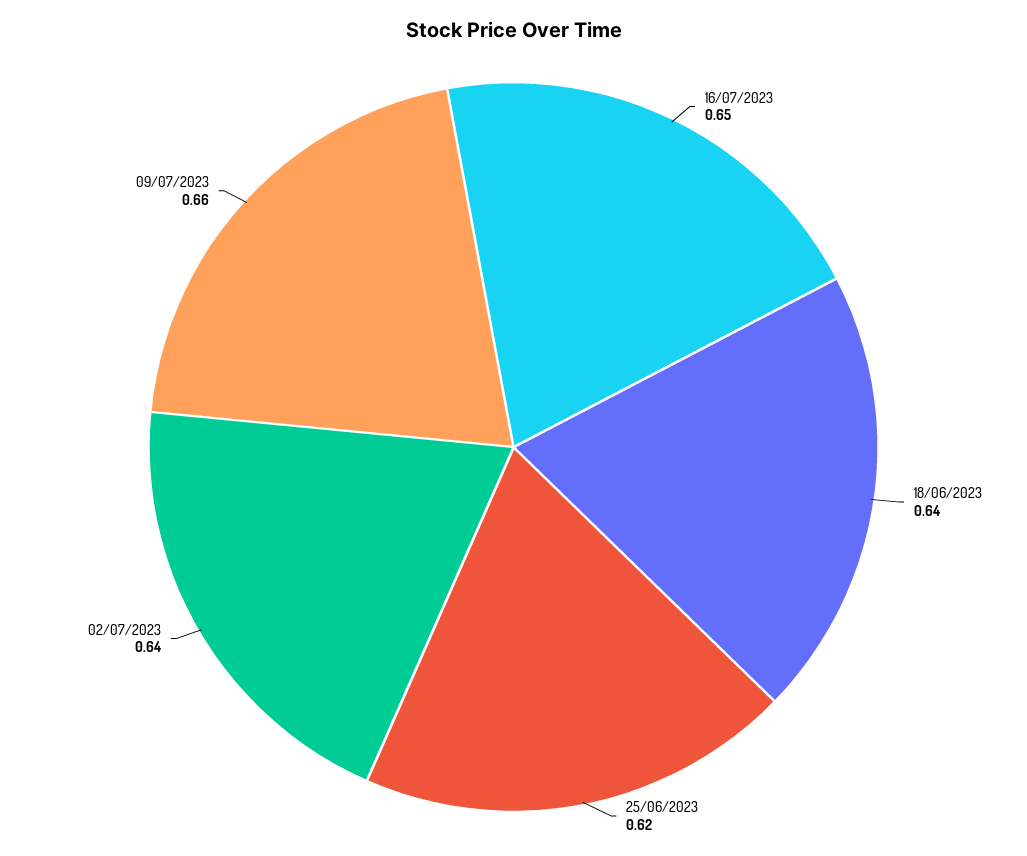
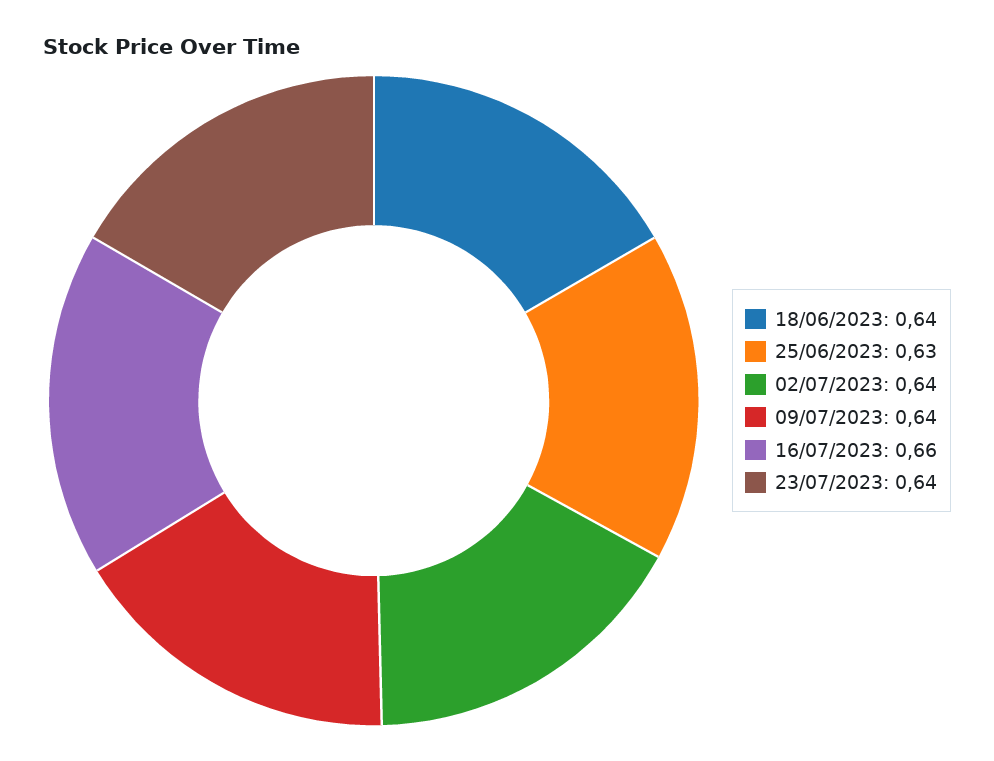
16/07/2023: 0.65 -> 0.66
25/06/2023: 0.62 -> 0.63
09/07/2023: 0.66 -> 0.64
23/07/2023: none -> 0.64

